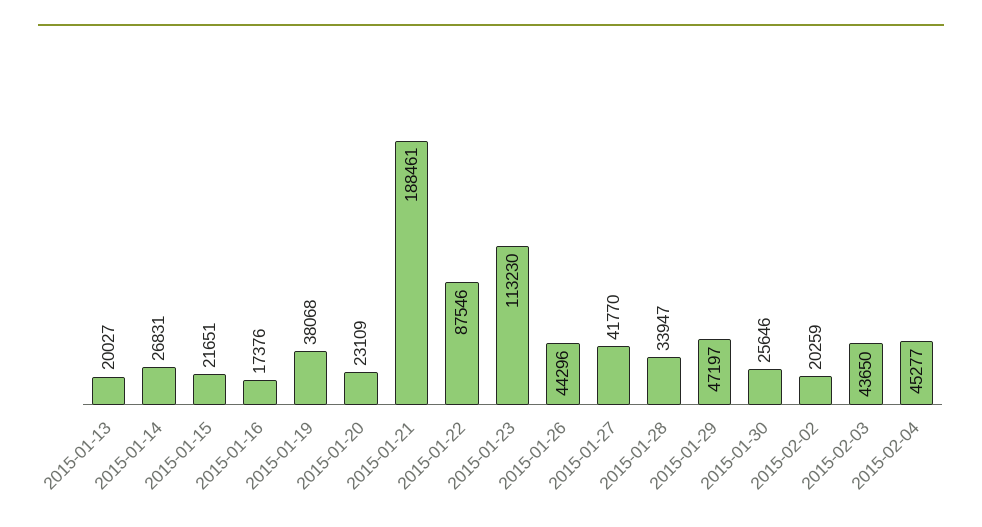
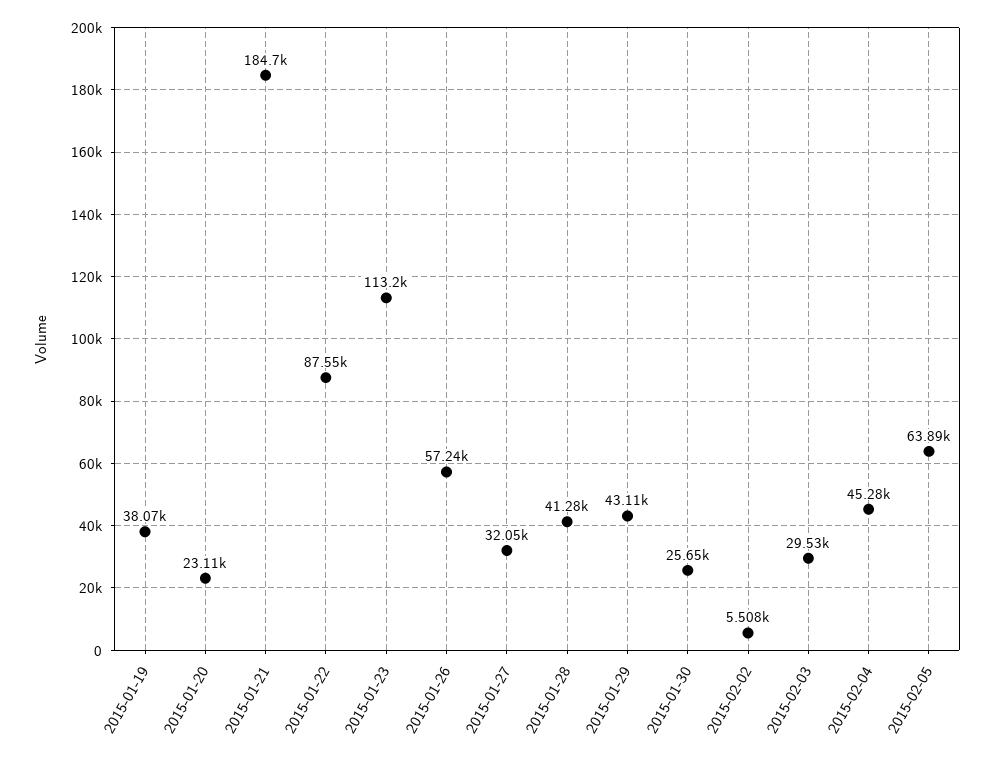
2015-01-13: 20027 -> none
2015-01-14: 26831 -> none
2015-01-15: 21651 -> none
2015-01-16: 17376 -> none
2015-01-21: 188461 -> 184700
2015-01-26: 44296 -> 57240
2015-01-27: 41770 -> 32050
2015-01-28: 33947 -> 41280
2015-01-29: 47197 -> 43110
2015-02-02: 20259 -> 5508
2015-02-03: 43650 -> 29530
2015-02-05: none -> 63890

